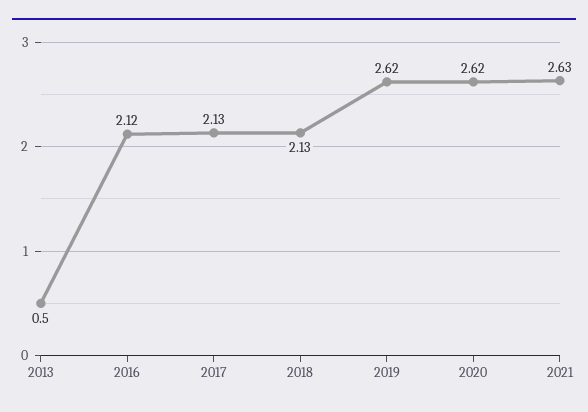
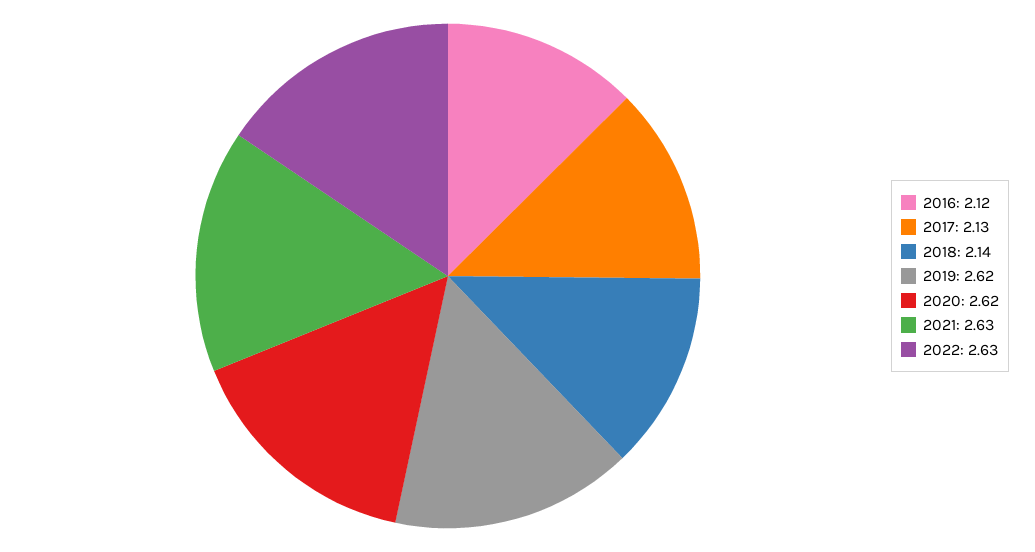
2013: 0.5 -> none
2018: 2.13 -> 2.14
2022: none -> 2.63

